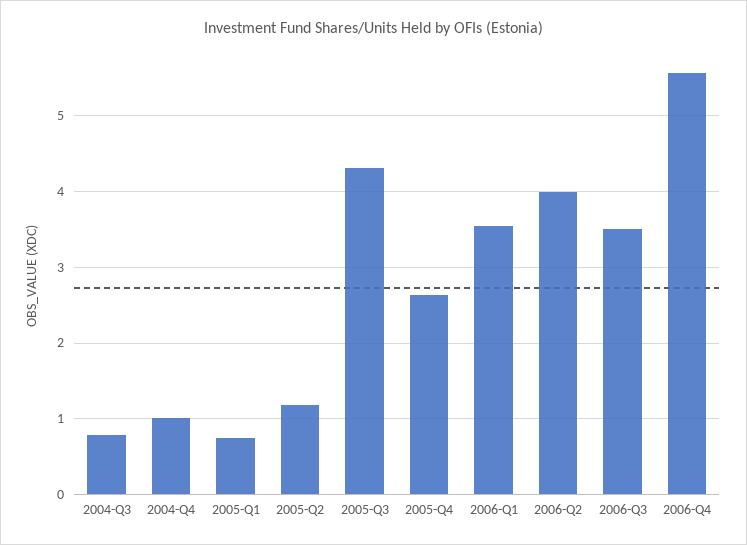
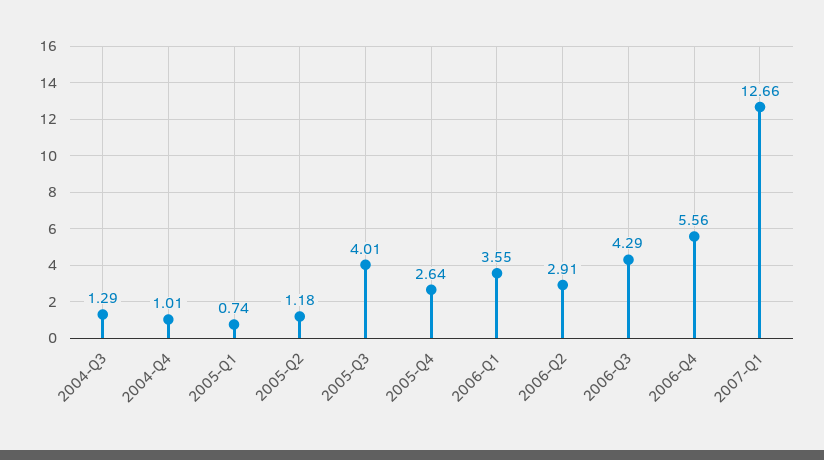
2004-Q3: 0.8 -> 1.29
2005-Q3: 4.3 -> 4.01
2006-Q2: 4 -> 2.91
2006-Q3: 3.5 -> 4.29
2007-Q1: none -> 12.66

